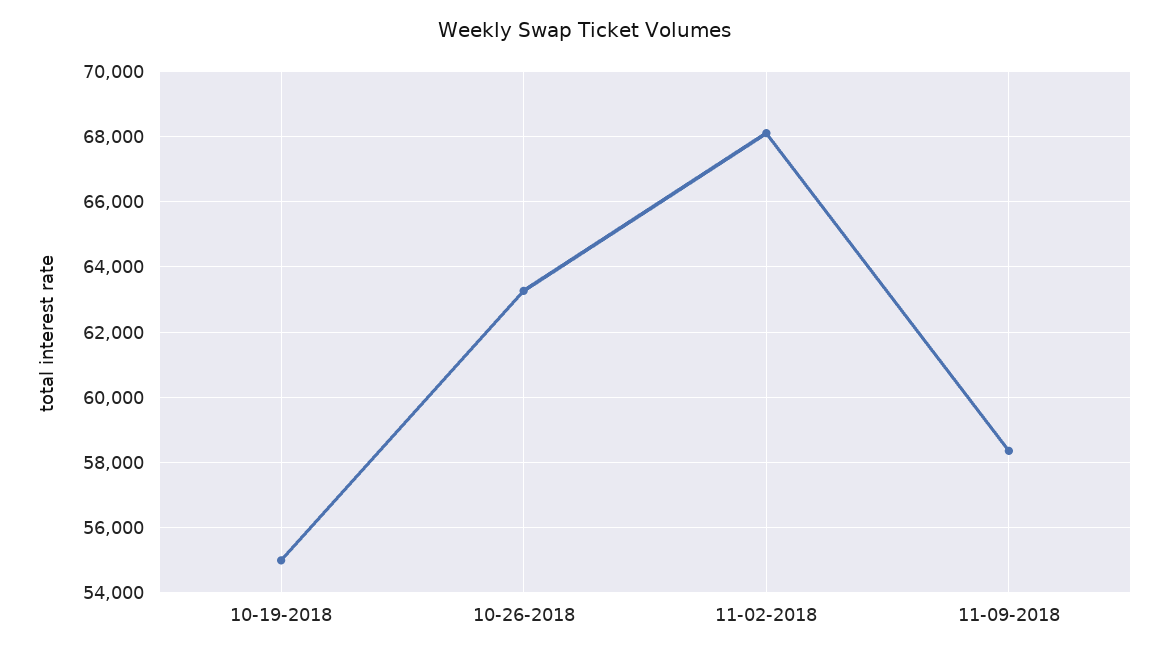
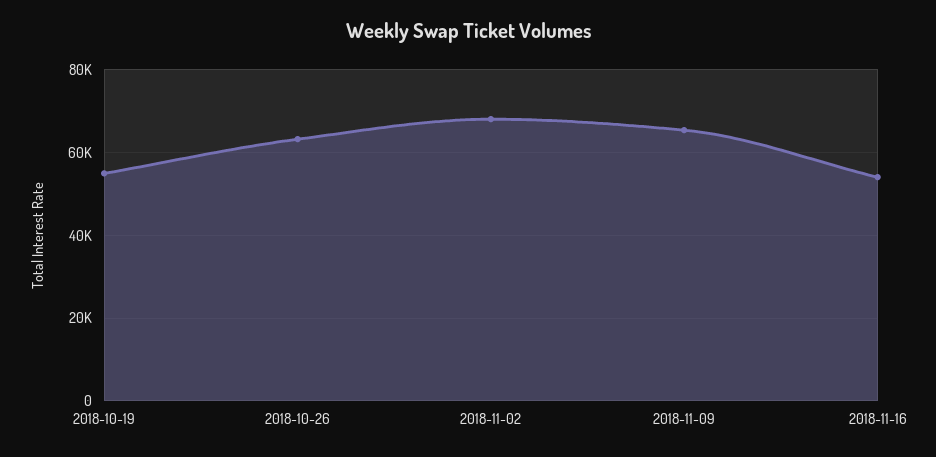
11-09-2018: 58400 -> 66000
2018-11-16: none -> 54000

